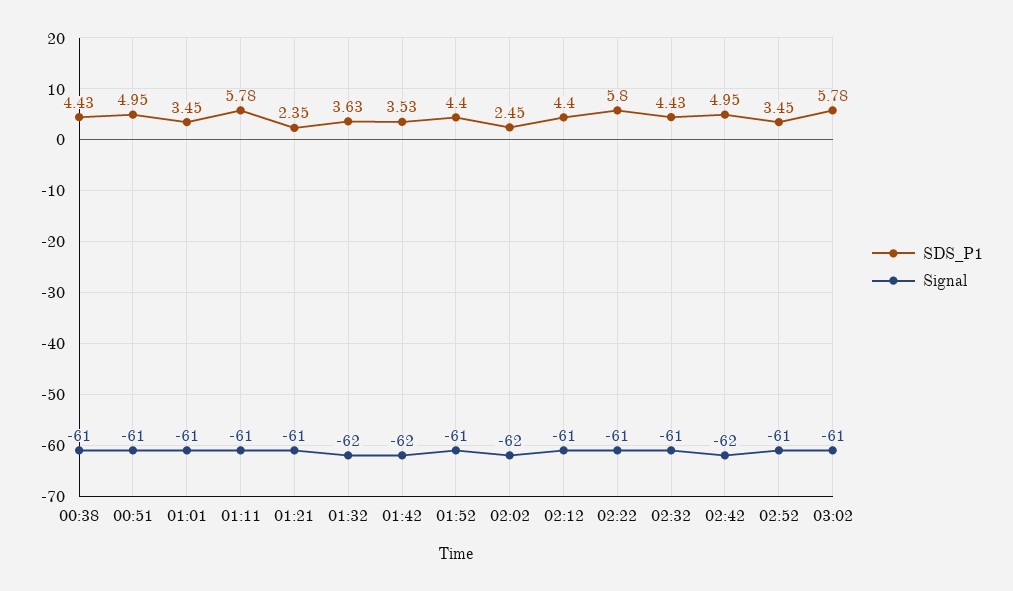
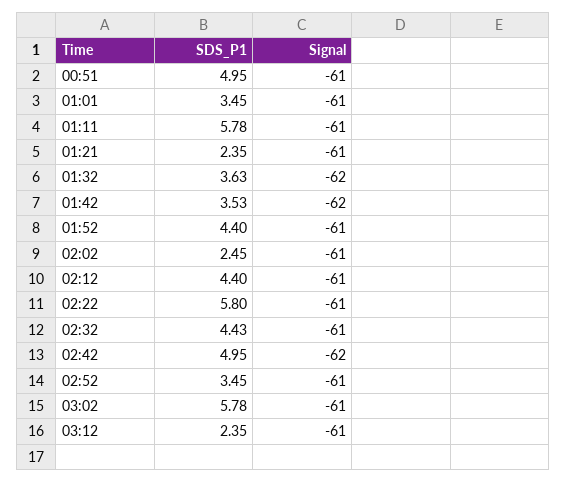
SDS_P1, 00:38: 4.43 -> none
Signal, 00:38: -61 -> none
Signal, 02:02: -62 -> -61
SDS_P1, 03:12: none -> 2.35
Signal, 03:12: none -> -61

